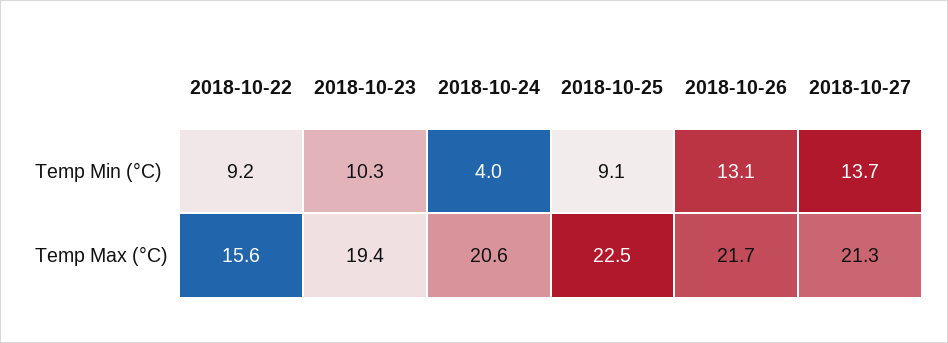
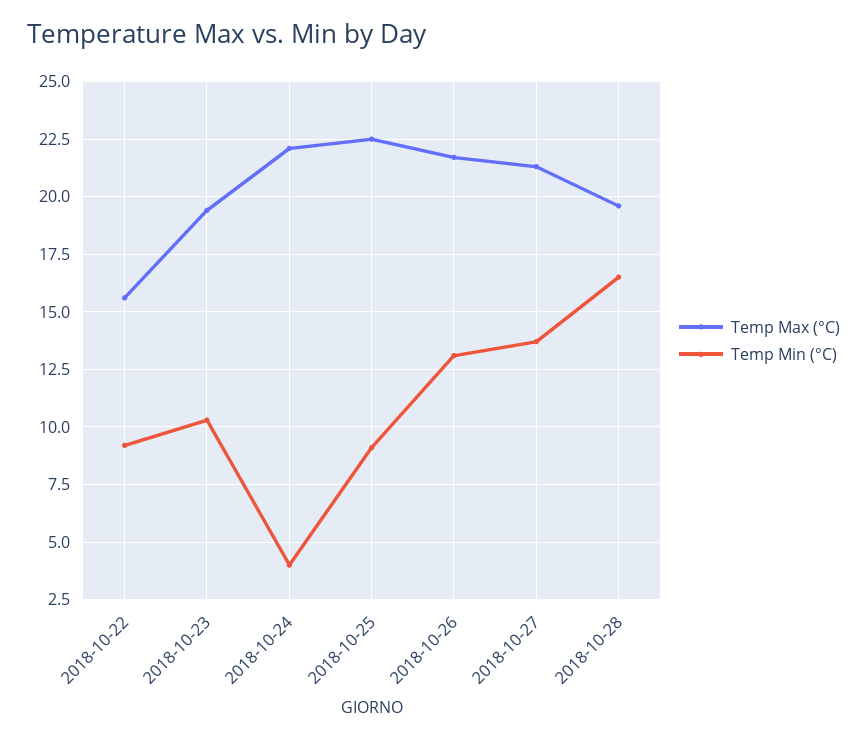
Temp Max (°C), 2018-10-24: 20.6 -> 22
Temp Max (°C), 2018-10-28: none -> 19.5
Temp Min (°C), 2018-10-28: none -> 16.5

